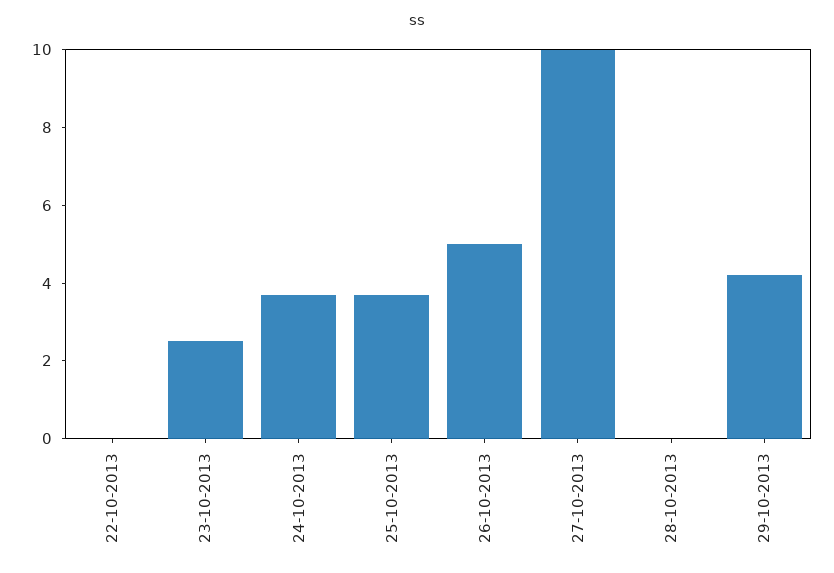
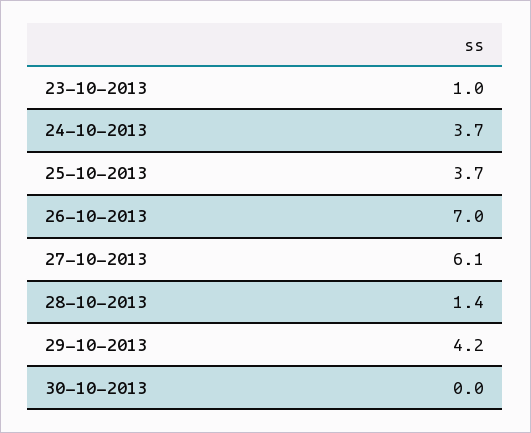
22-10-2013: 0 -> none
23-10-2013: 2.5 -> 1
26-10-2013: 5 -> 7
27-10-2013: 10 -> 6.1
28-10-2013: 0 -> 1.4
30-10-2013: none -> 0

